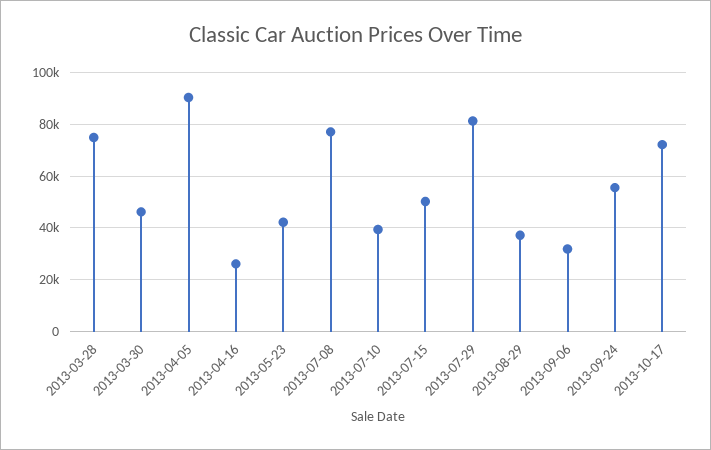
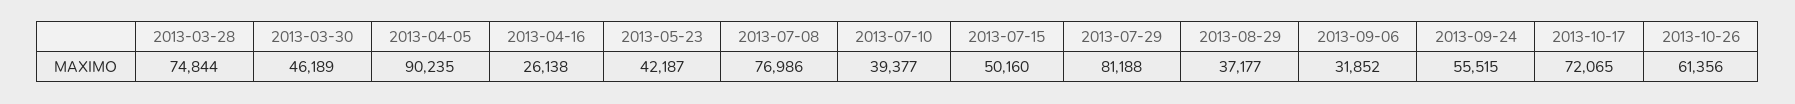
2013-10-26: none -> 61356

